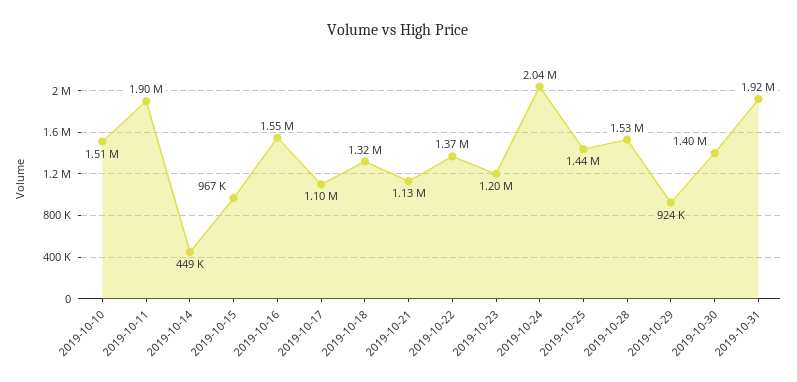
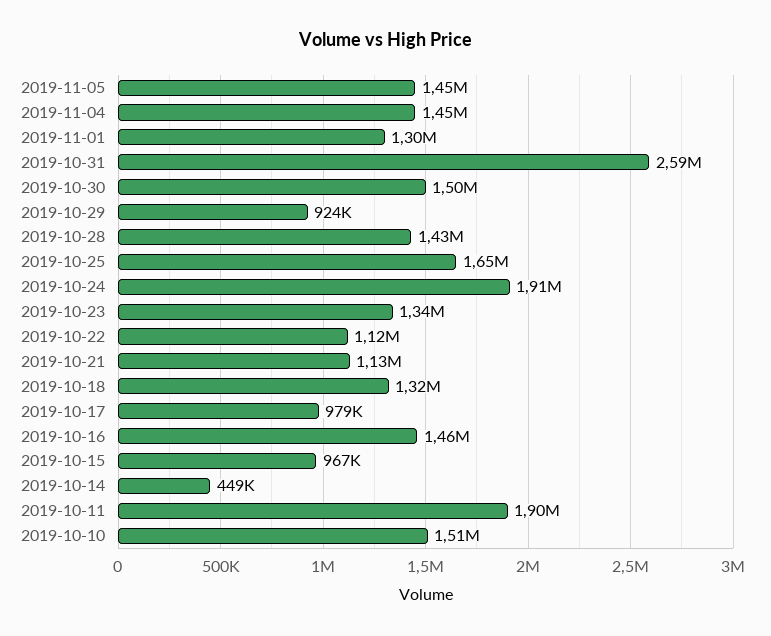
2019-10-16: 1550000 -> 1460000
2019-10-17: 1100000 -> 979000
2019-10-22: 1370000 -> 1120000
2019-10-23: 1200000 -> 1340000
2019-10-24: 2040000 -> 1910000
2019-10-25: 1440000 -> 1650000
2019-10-28: 1530000 -> 1430000
2019-10-30: 1400000 -> 1500000
2019-10-31: 1920000 -> 2590000
2019-11-05: none -> 1450000
2019-11-04: none -> 1450000
2019-11-01: none -> 1300000

